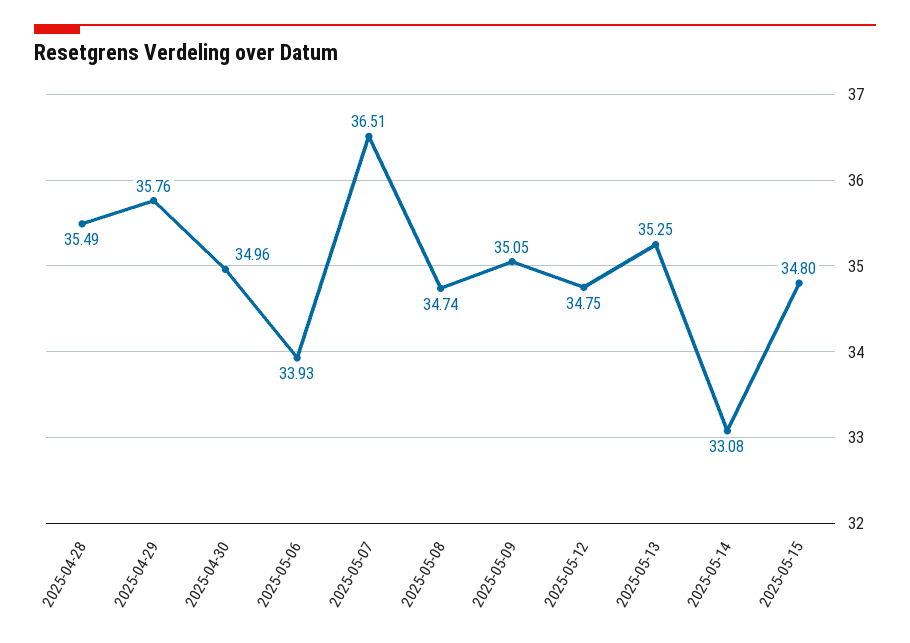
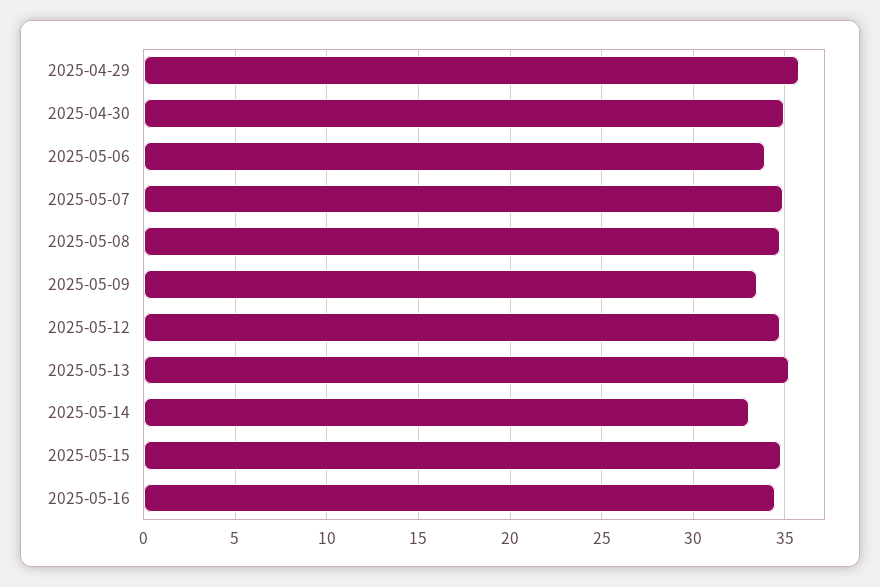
2025-04-28: 35.49 -> none
2025-05-07: 36.51 -> 35
2025-05-09: 35.05 -> 33.5
2025-05-16: none -> 34.5

